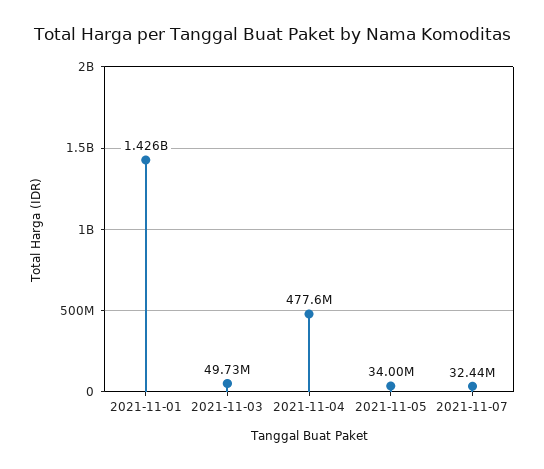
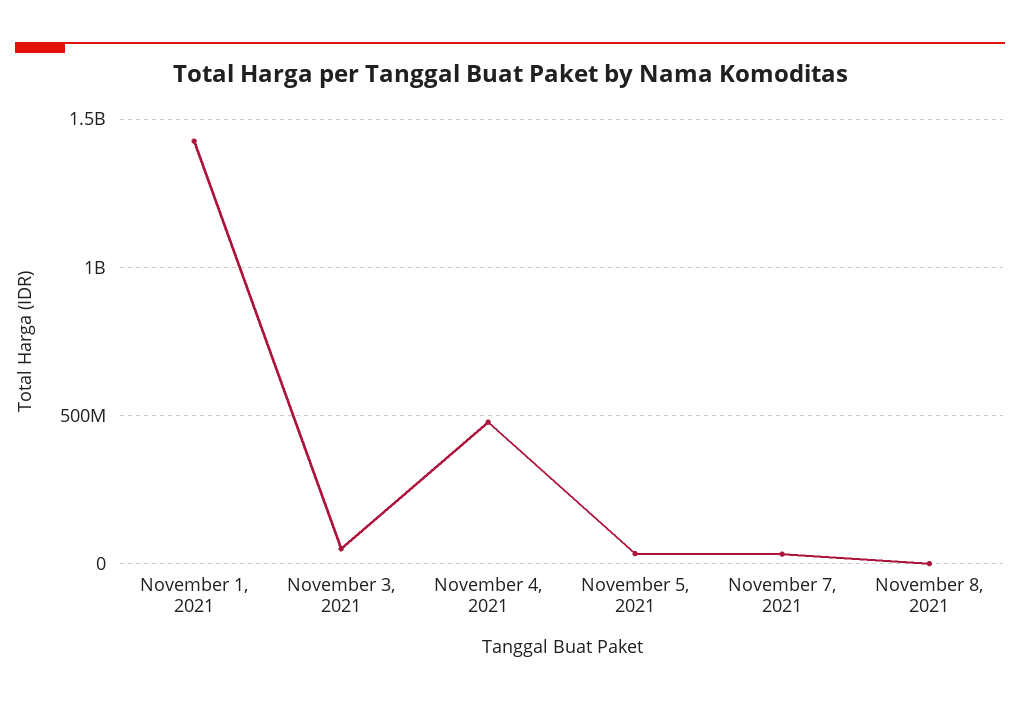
November 8, 2021: none -> 0

